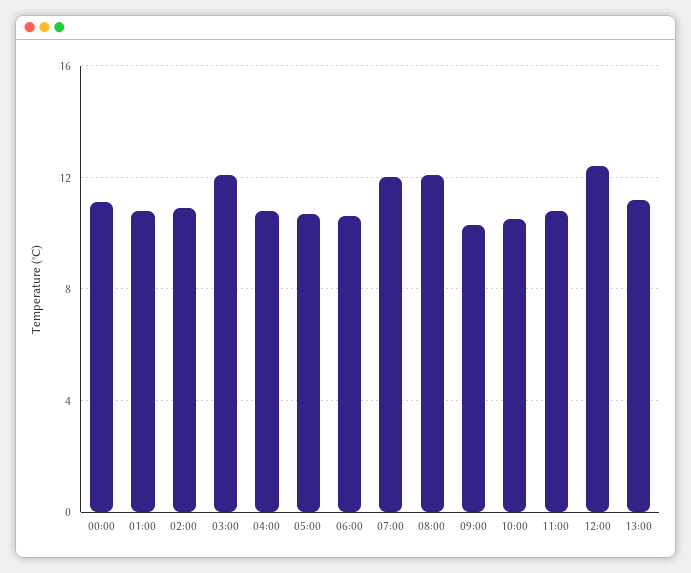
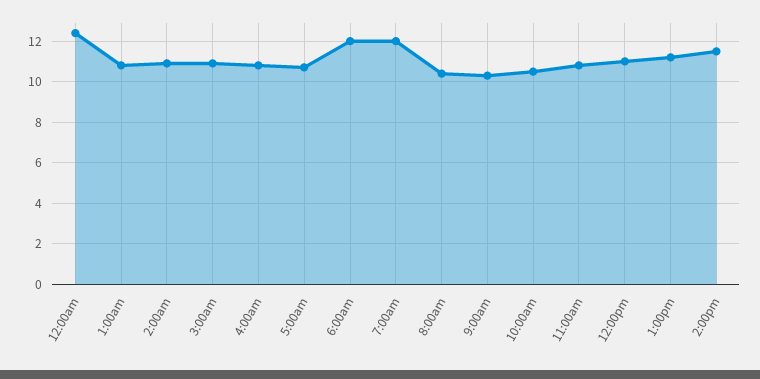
00:00: 11 -> 12.5
03:00: 12 -> 11
06:00: 10.5 -> 12
08:00: 12 -> 10.5
12:00: 12.5 -> 11
2:00pm: none -> 11.5

